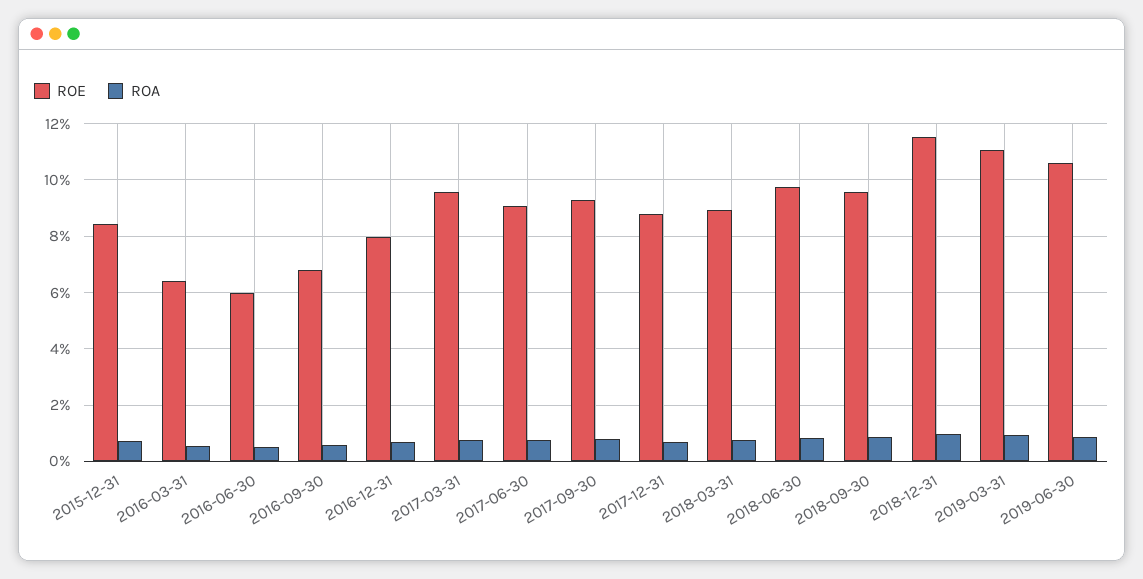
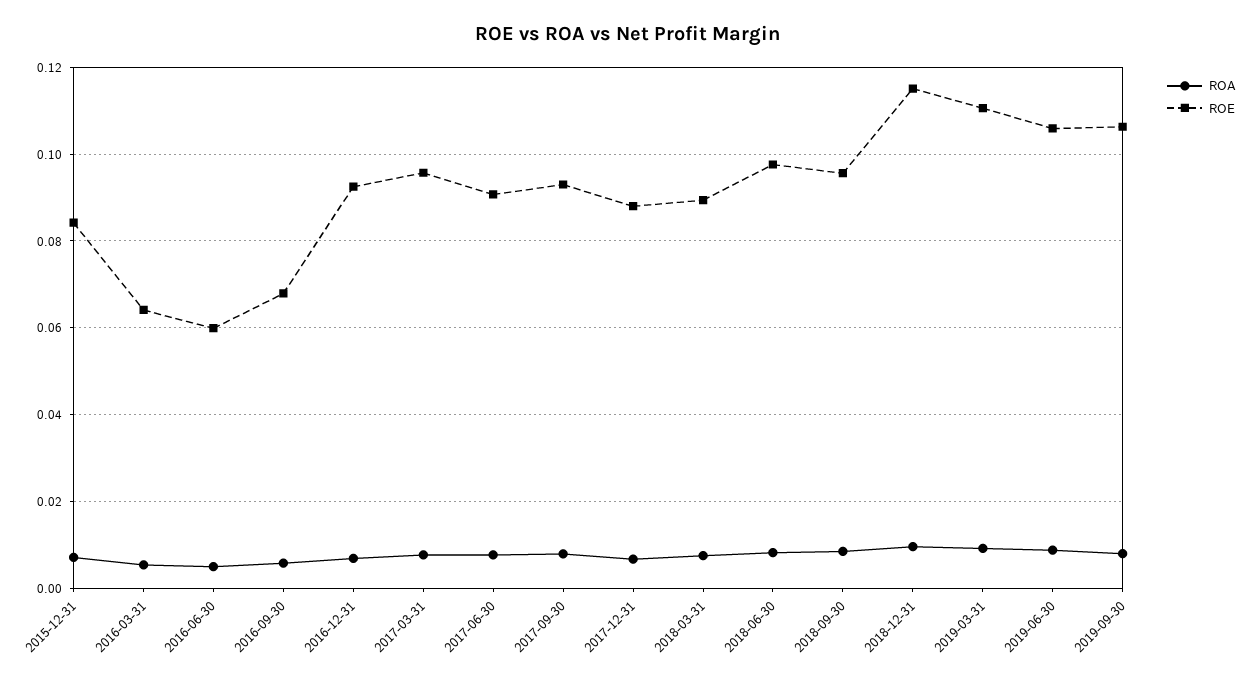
ROE, 2016-12-31: 0.08 -> 0.092
ROA, 2019-09-30: none -> 0.008
ROE, 2019-09-30: none -> 0.106

